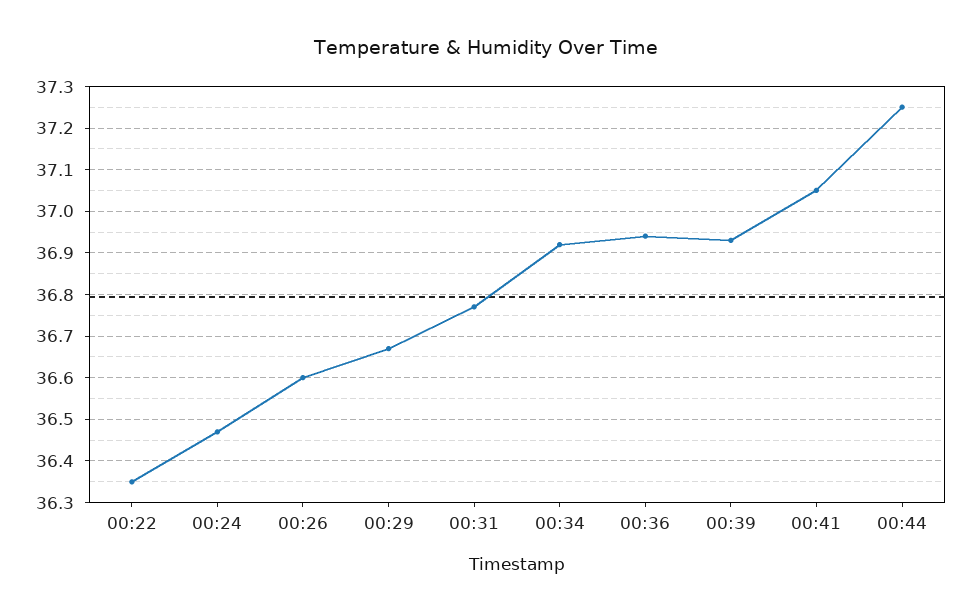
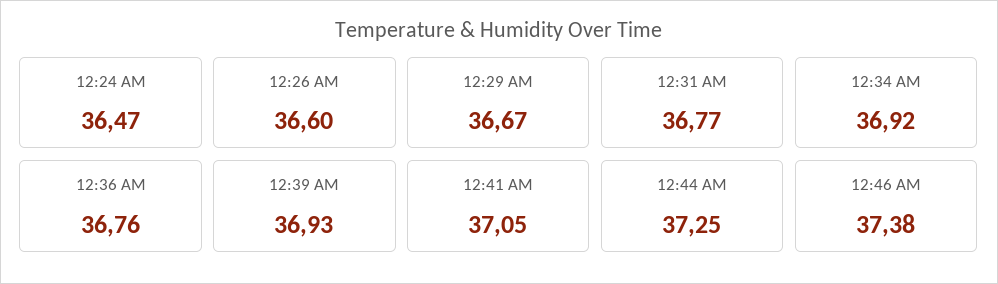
00:22: 36.35 -> none
00:36: 36.95 -> 36.76
12:46 AM: none -> 37.38

